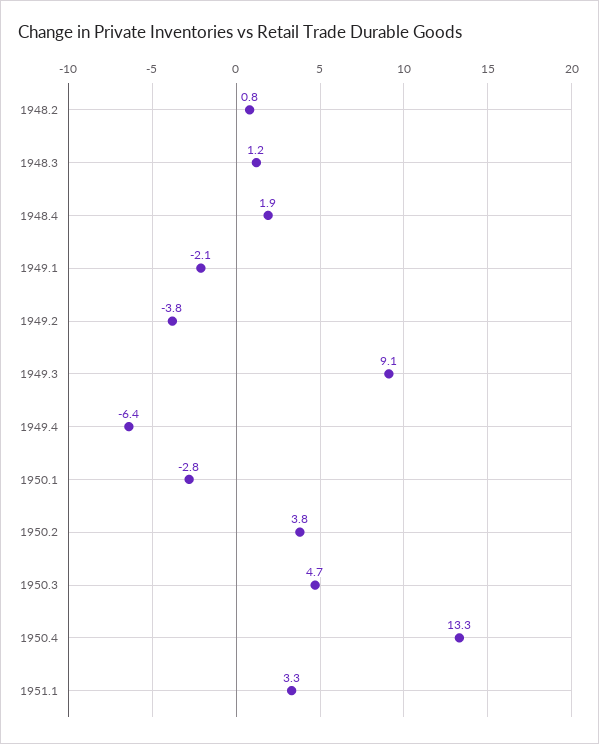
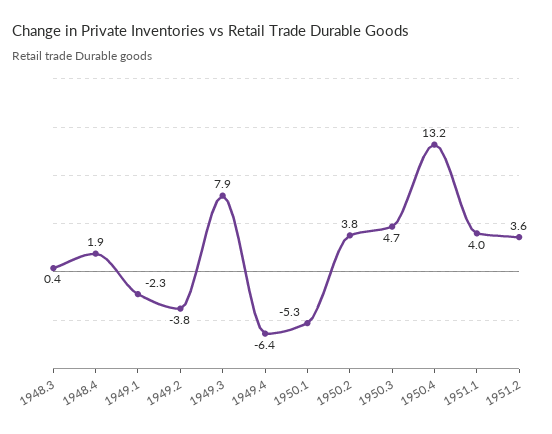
1948.2: 0.8 -> none
1948.3: 1.2 -> 0.4
1949.1: -2.1 -> -2.3
1949.3: 9.1 -> 7.9
1950.1: -2.8 -> -5.3
1950.4: 13.3 -> 13.2
1951.1: 3.3 -> 4
1951.2: none -> 3.6

